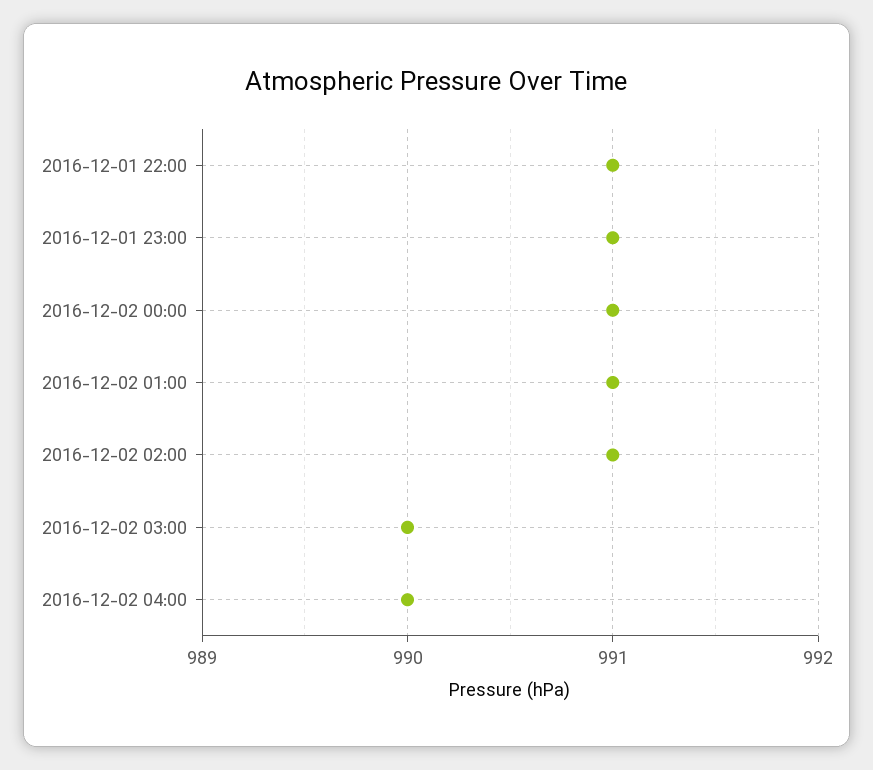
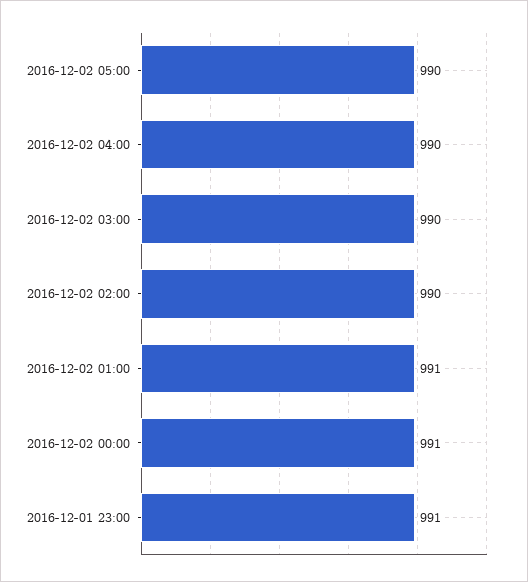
2016-12-01 22:00: 991 -> none
2016-12-02 02:00: 991 -> 990
2016-12-02 05:00: none -> 990

